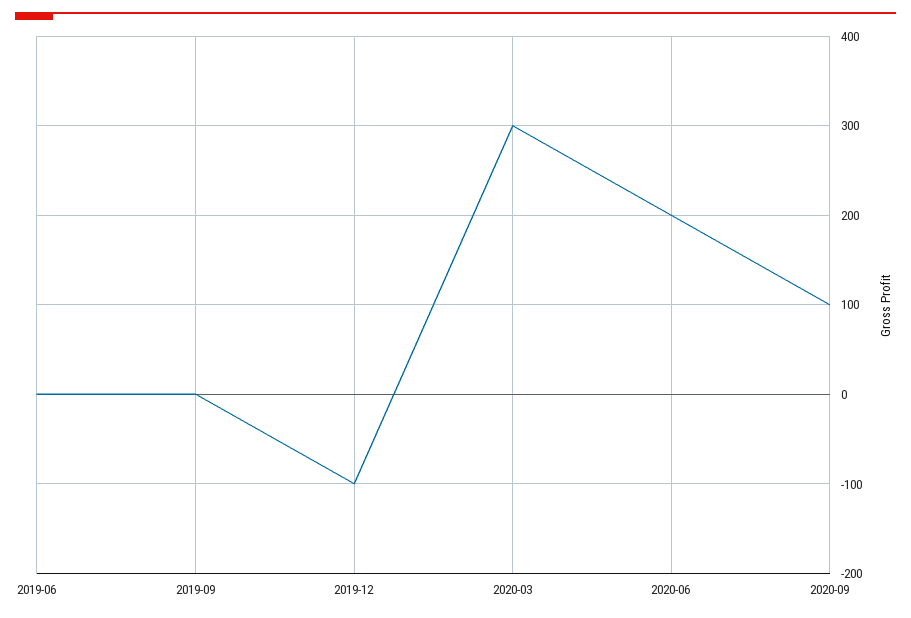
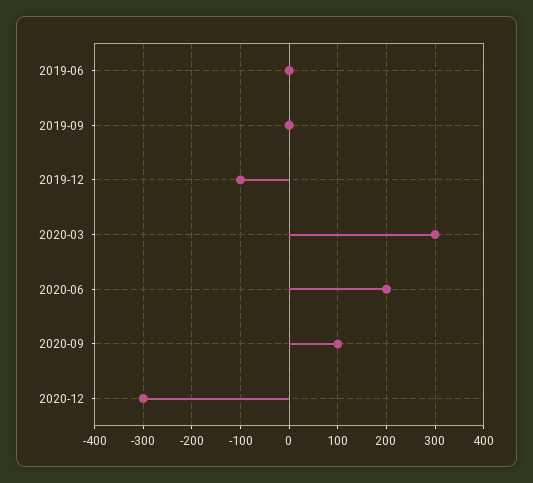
2020-12: none -> -300

